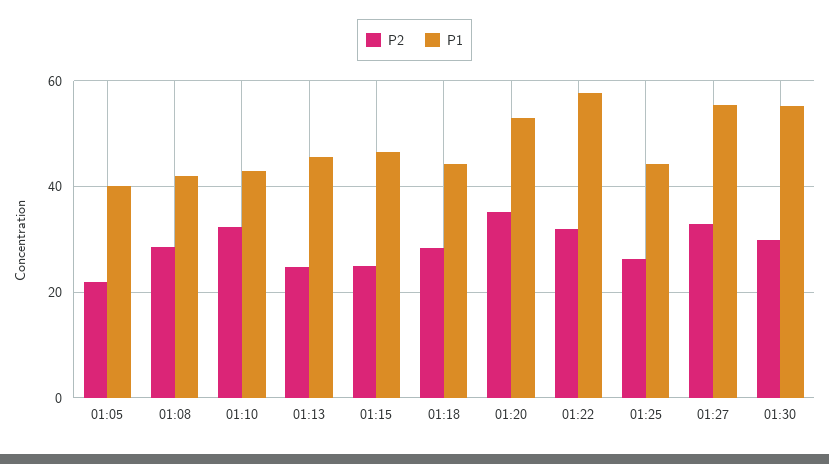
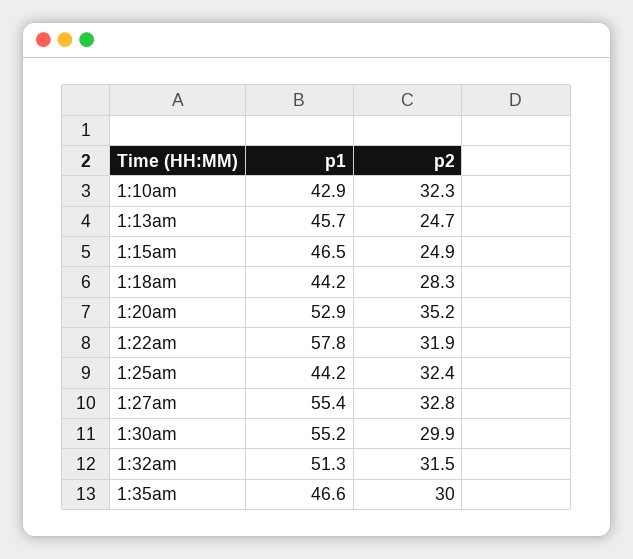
P2, 01:05: 22 -> none
P1, 01:05: 40 -> none
P2, 01:08: 28 -> none
P1, 01:08: 42 -> none
P2, 01:25: 26 -> 32.4
P1, 1:32am: none -> 51.3
P2, 1:32am: none -> 31.5
P1, 1:35am: none -> 46.6
P2, 1:35am: none -> 30

